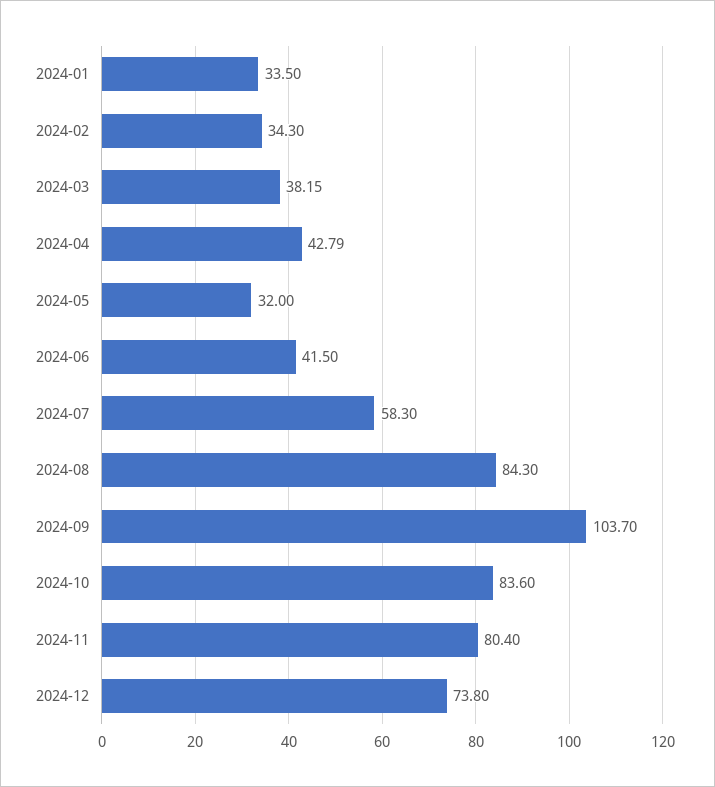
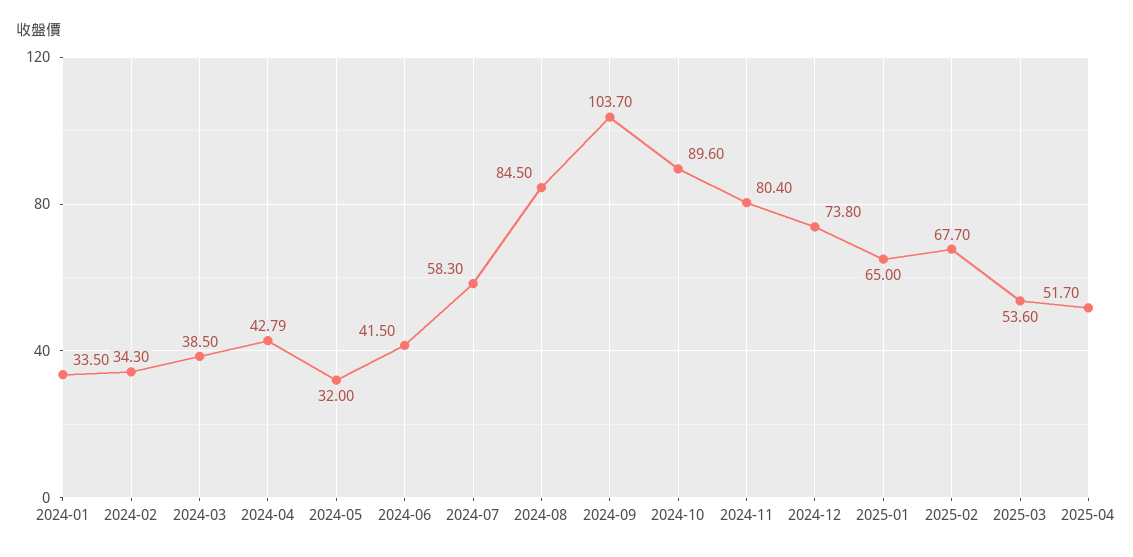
2024-03: 38.15 -> 38.5
2024-08: 84.3 -> 84.5
2024-10: 83.6 -> 89.6
2025-01: none -> 65
2025-02: none -> 67.7
2025-03: none -> 53.6
2025-04: none -> 51.7

